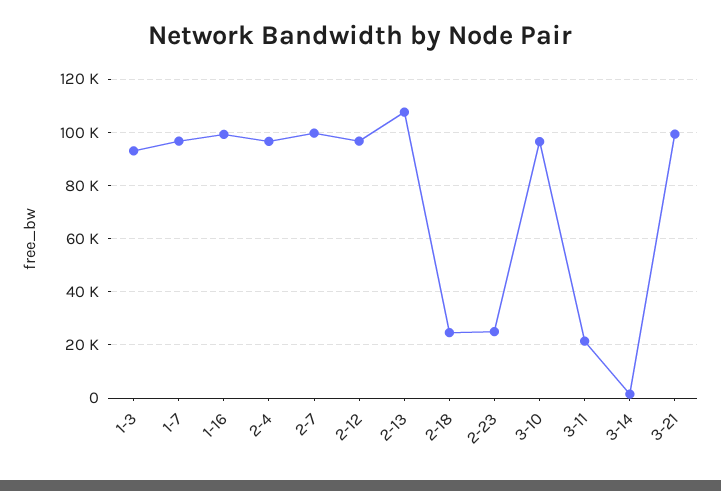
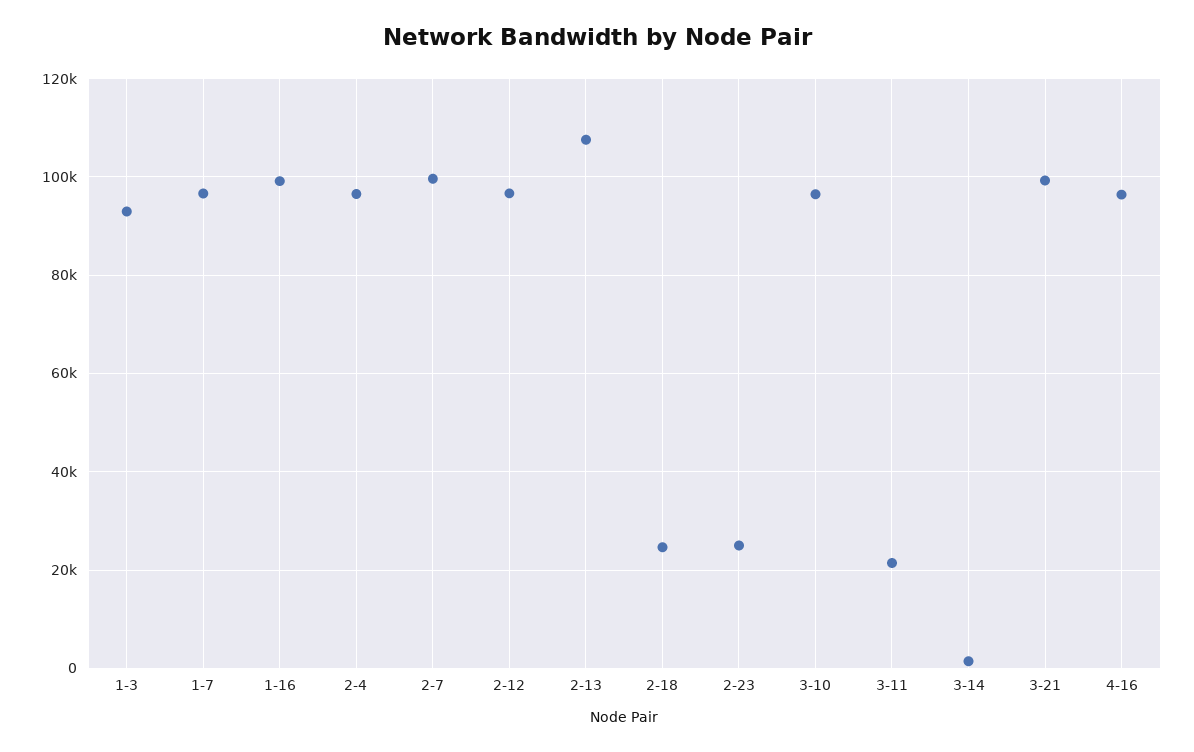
4-16: none -> 96000

